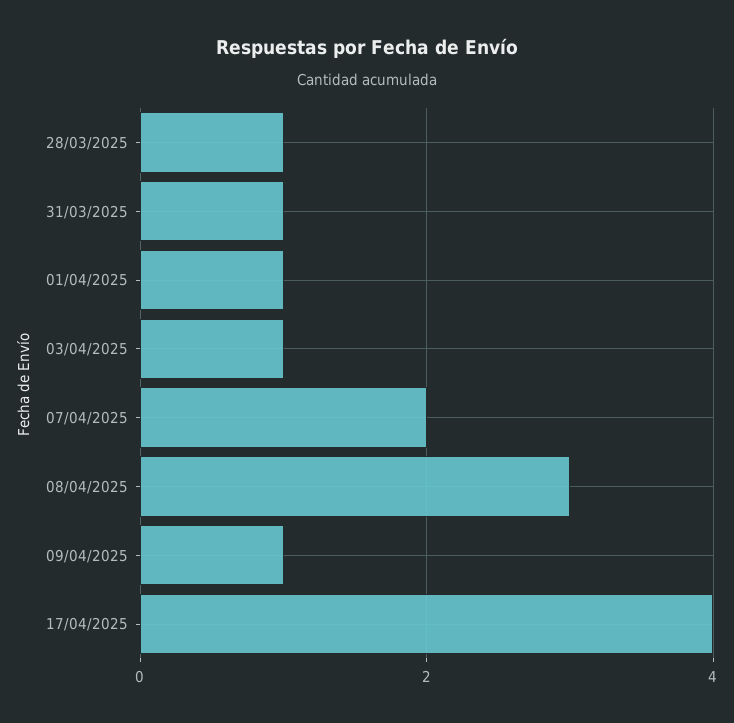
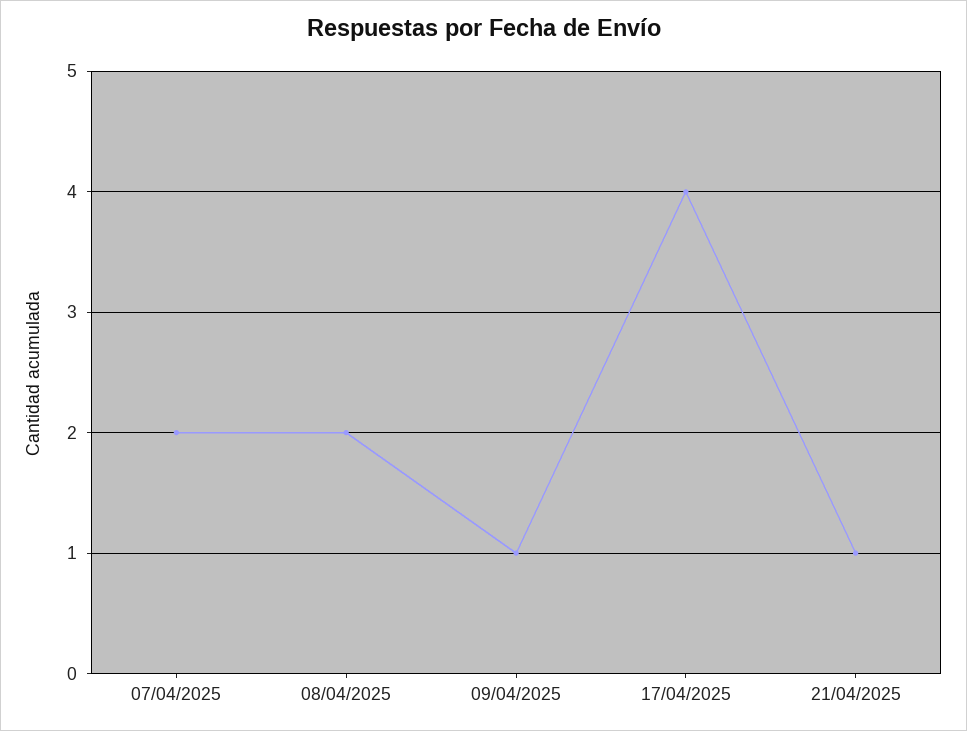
28/03/2025: 1 -> none
31/03/2025: 1 -> none
01/04/2025: 1 -> none
03/04/2025: 1 -> none
08/04/2025: 3 -> 2
21/04/2025: none -> 1

